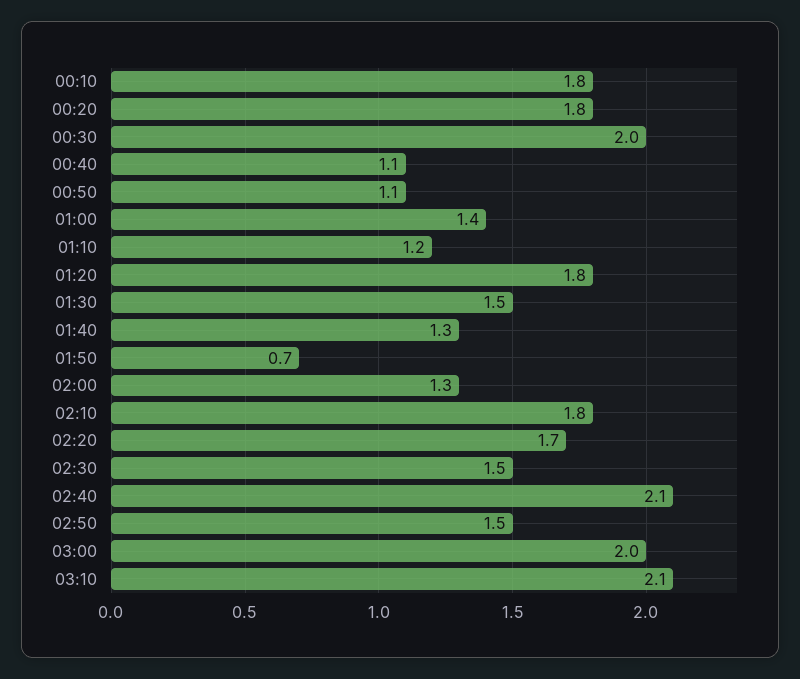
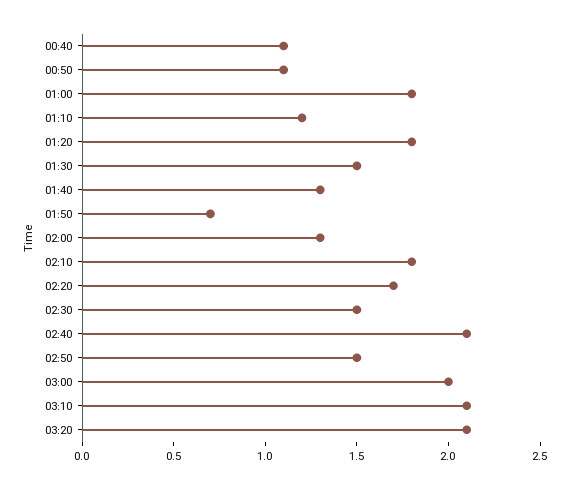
00:10: 1.8 -> none
00:20: 1.8 -> none
00:30: 2 -> none
01:00: 1.4 -> 1.8
03:20: none -> 2.1

